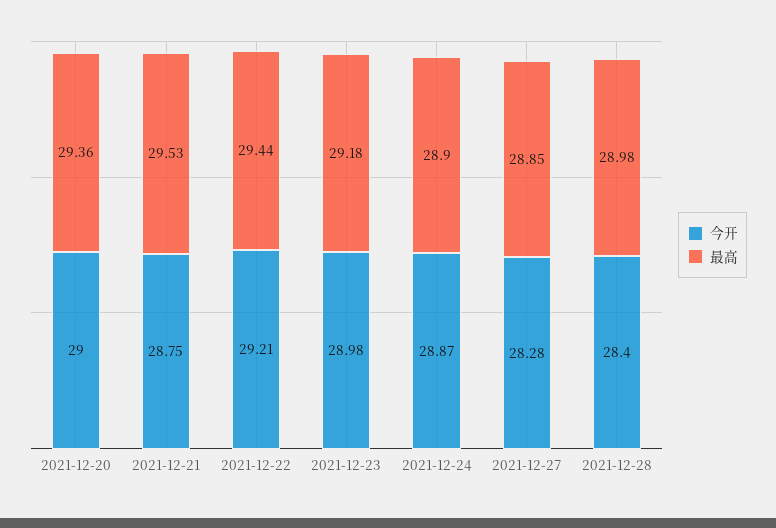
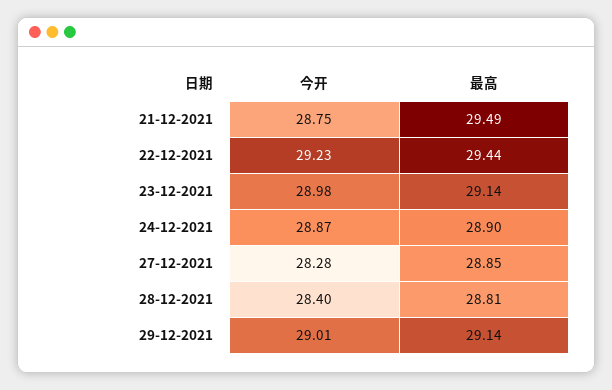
今开, 2021-12-20: 29 -> none
最高, 2021-12-20: 29.36 -> none
最高, 2021-12-21: 29.53 -> 29.49
今开, 2021-12-22: 29.21 -> 29.23
最高, 2021-12-23: 29.18 -> 29.14
最高, 2021-12-28: 28.98 -> 28.81
今开, 29-12-2021: none -> 29.01
最高, 29-12-2021: none -> 29.14

